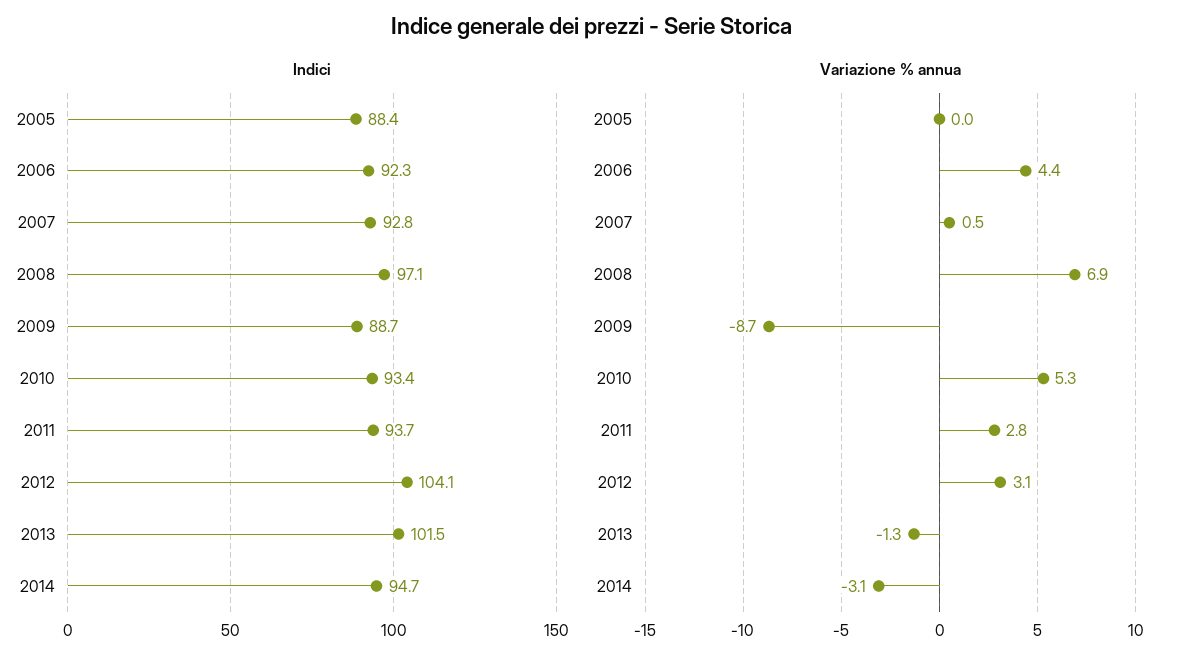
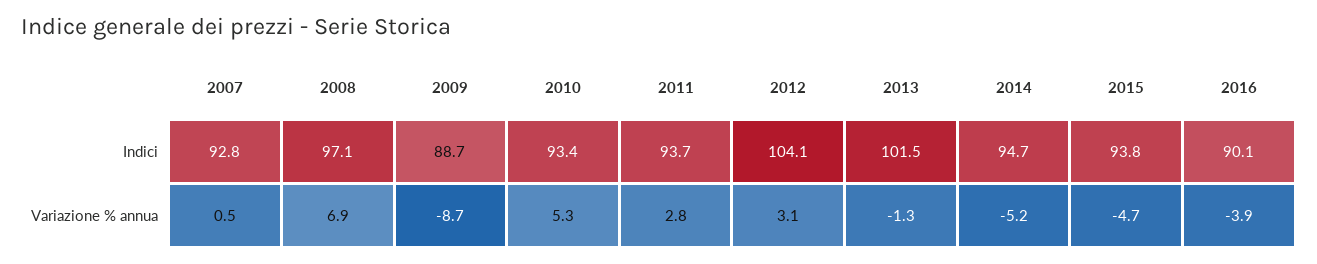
Indici, 2005: 88.4 -> none
Indici, 2006: 92.3 -> none
Variazione % annua, 2005: 0 -> none
Variazione % annua, 2006: 4.4 -> none
Variazione % annua, 2014: -3.1 -> -5.2
Indici, 2015: none -> 93.8
Indici, 2016: none -> 90.1
Variazione % annua, 2015: none -> -4.7
Variazione % annua, 2016: none -> -3.9

